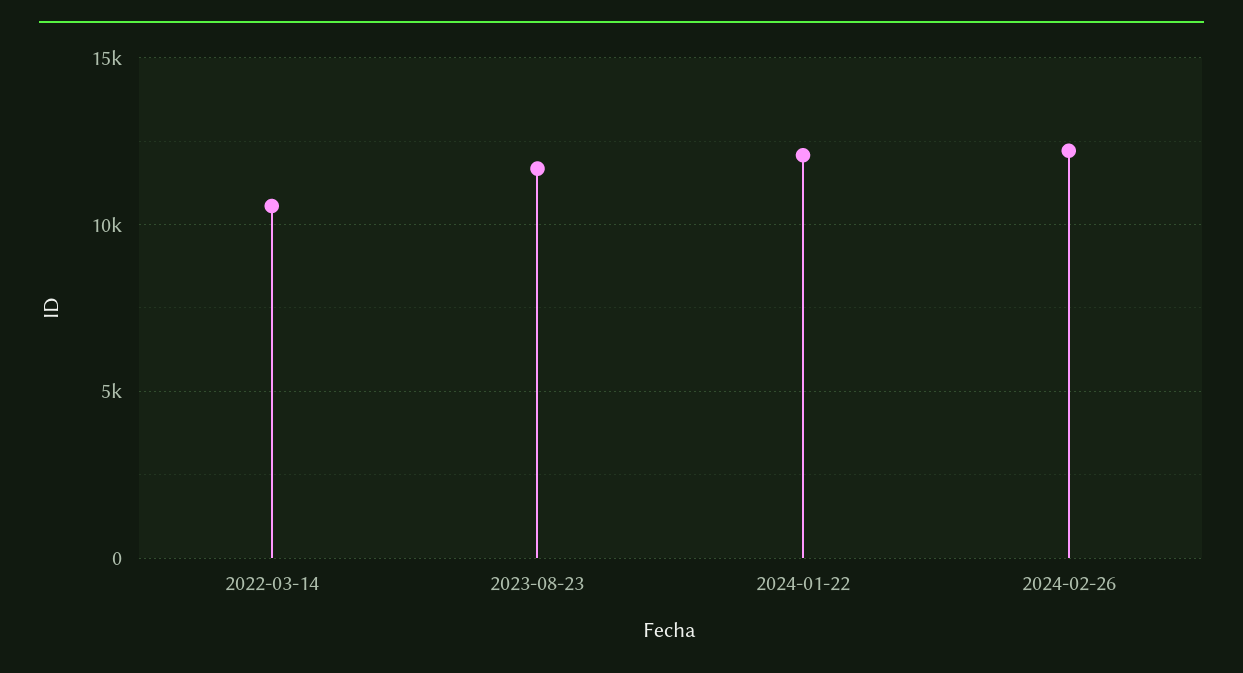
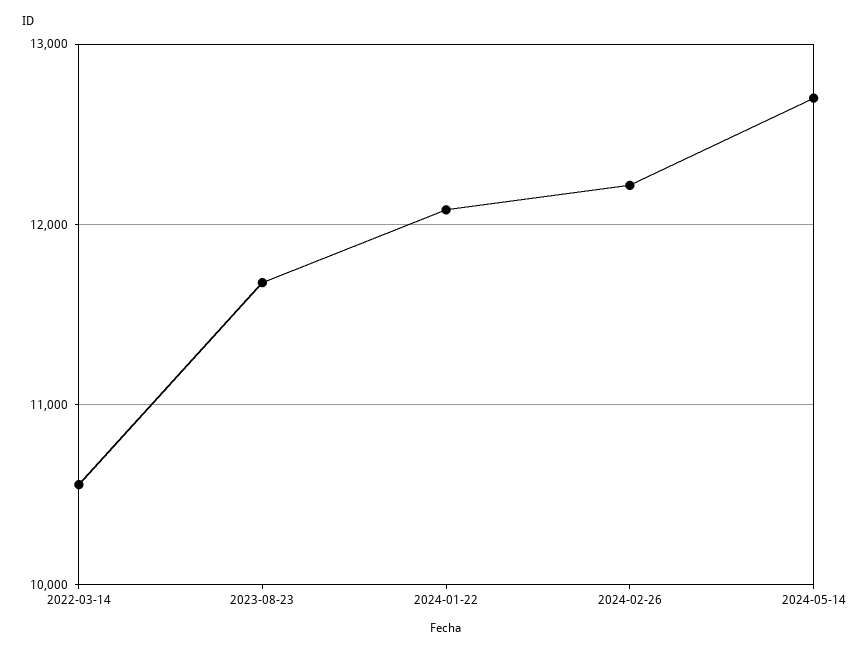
2024-05-14: none -> 12700

